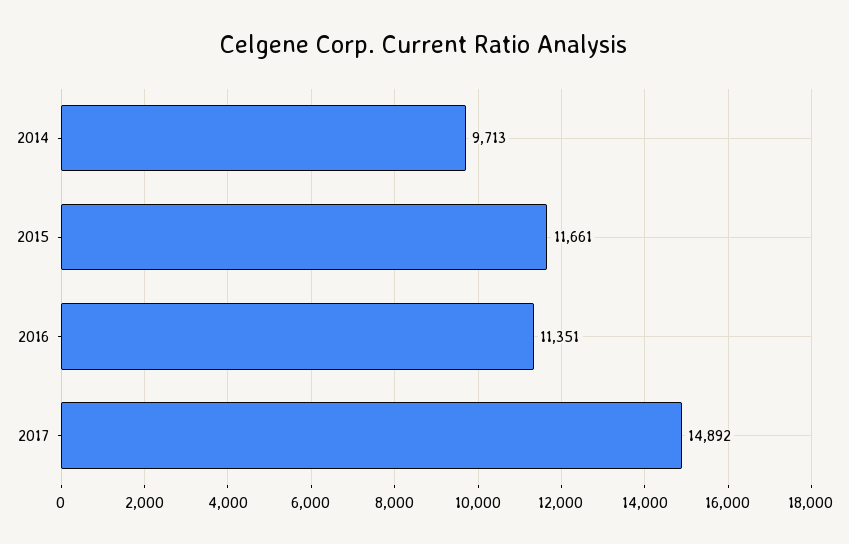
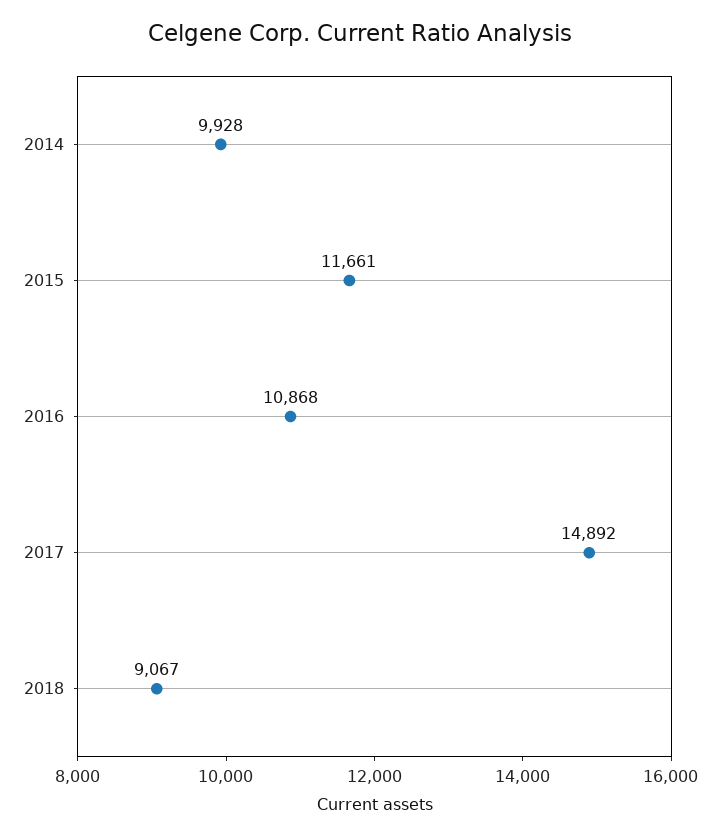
2014: 9713 -> 9928
2016: 11351 -> 10868
2018: none -> 9067

